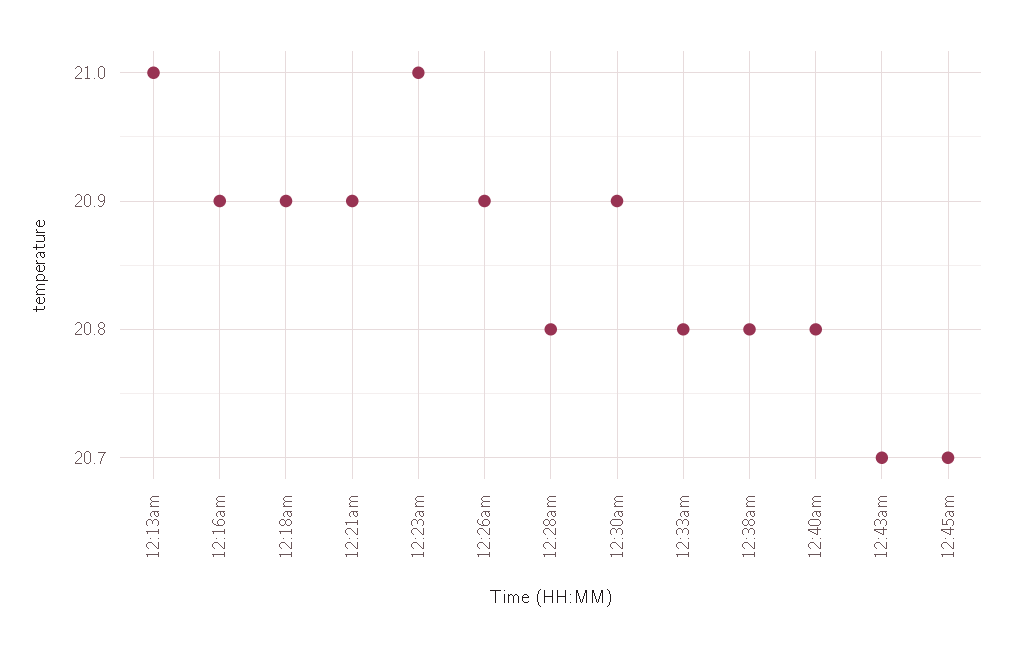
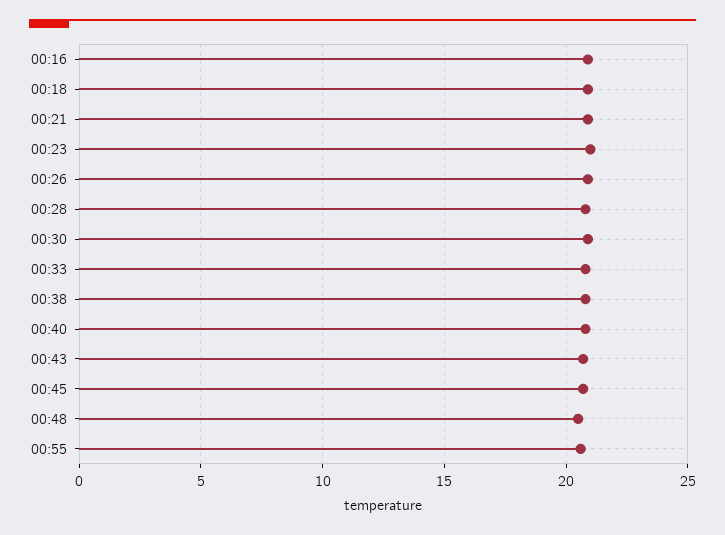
12:13am: 21 -> none
00:48: none -> 20.5
00:55: none -> 20.5

